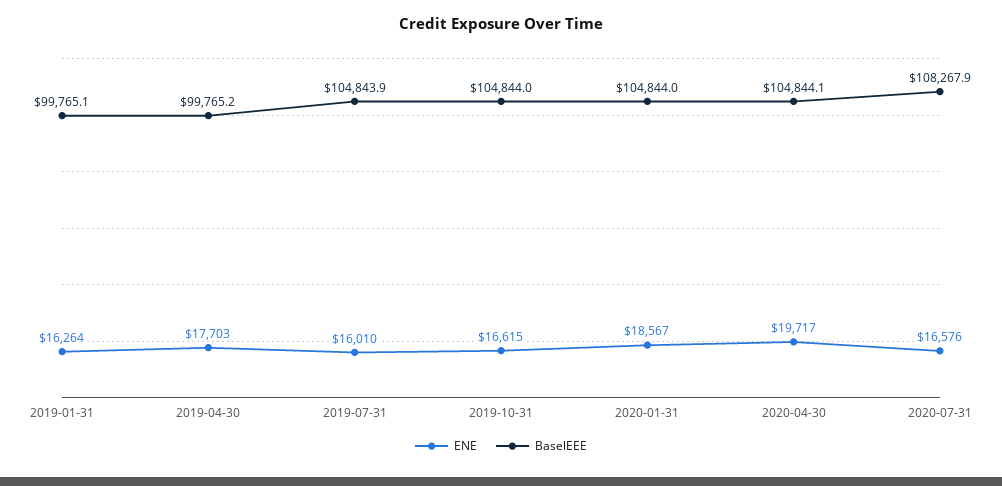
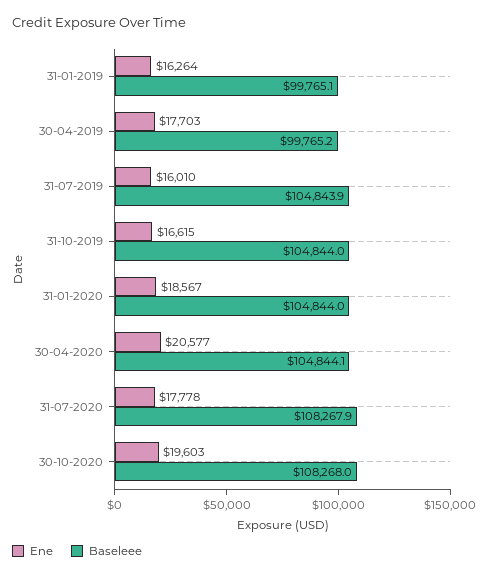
ENE, 2020-04-30: 19717 -> 20577
ENE, 2020-07-31: 16576 -> 17778
ENE, 30-10-2020: none -> 19603
BaselEEE, 30-10-2020: none -> 108268

